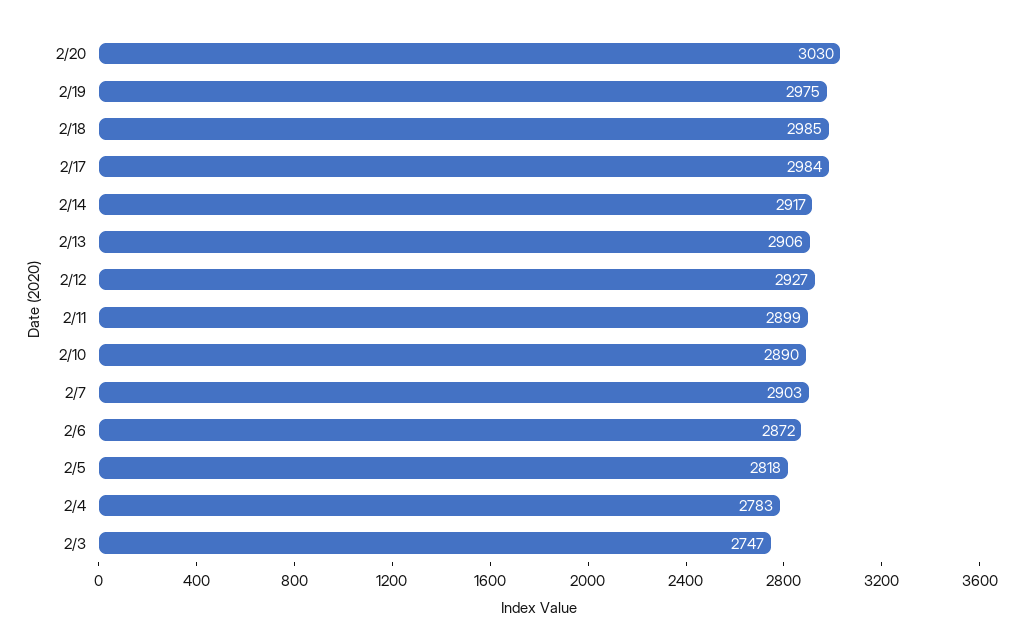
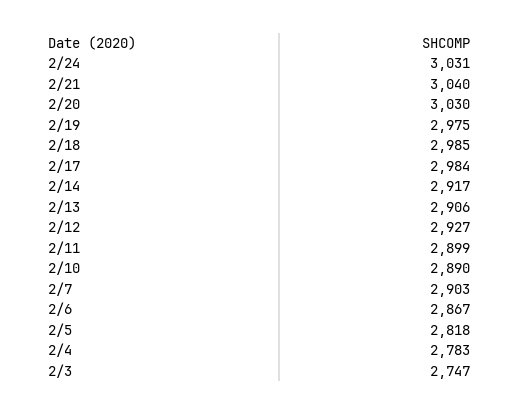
2/6: 2872 -> 2867
2/24: none -> 3031
2/21: none -> 3040

